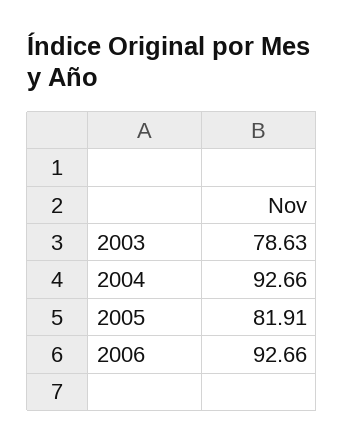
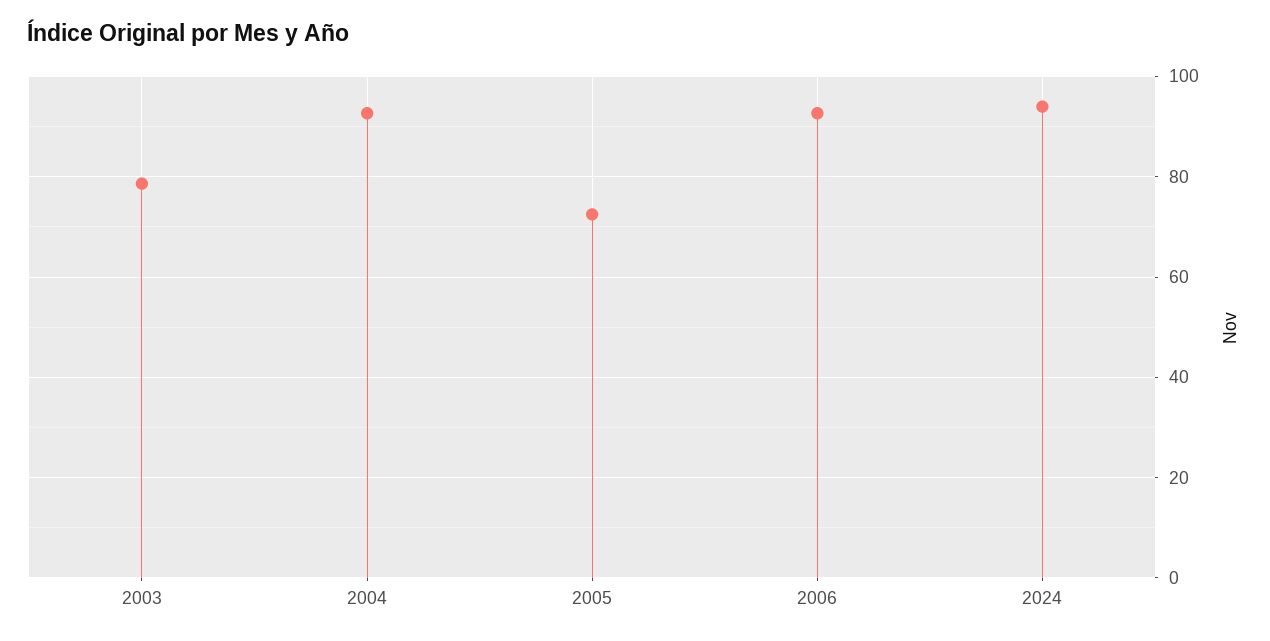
2005: 81.91 -> 72
2024: none -> 94

